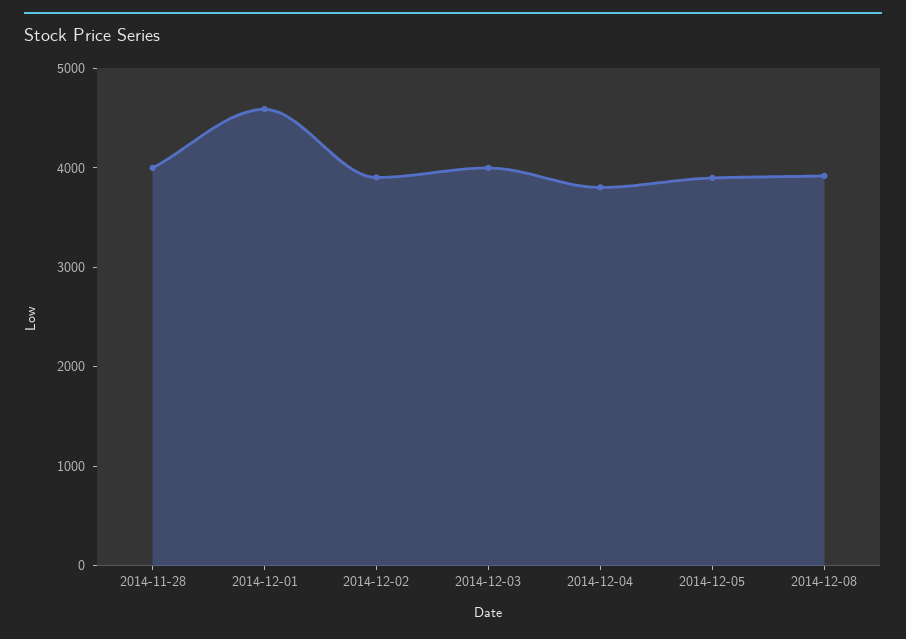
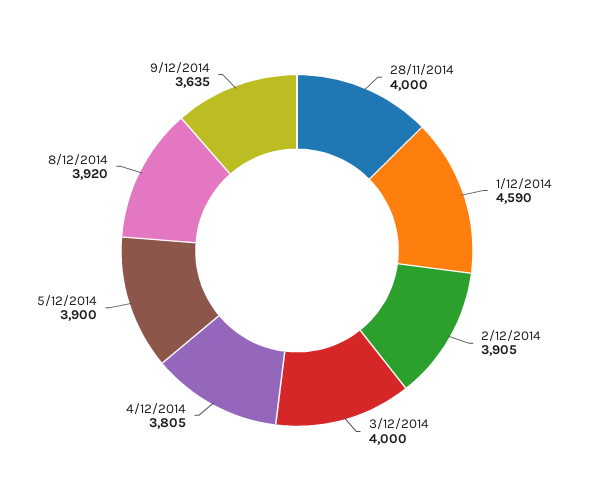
9/12/2014: none -> 3635

